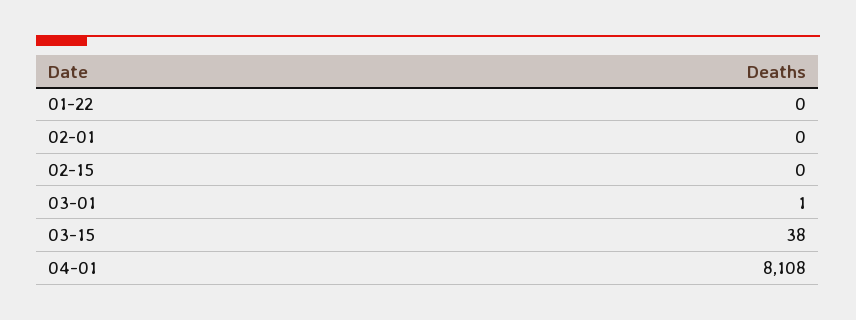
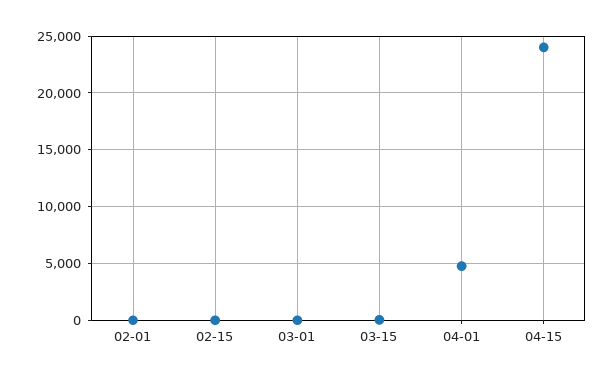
01-22: 0 -> none
04-01: 8108 -> 5000
04-15: none -> 24000

